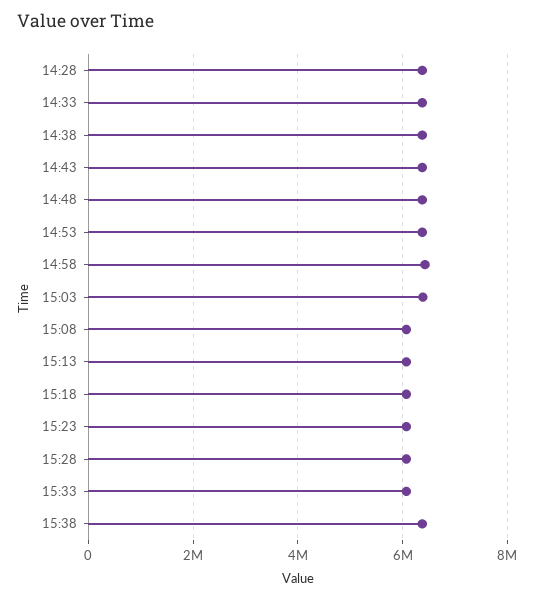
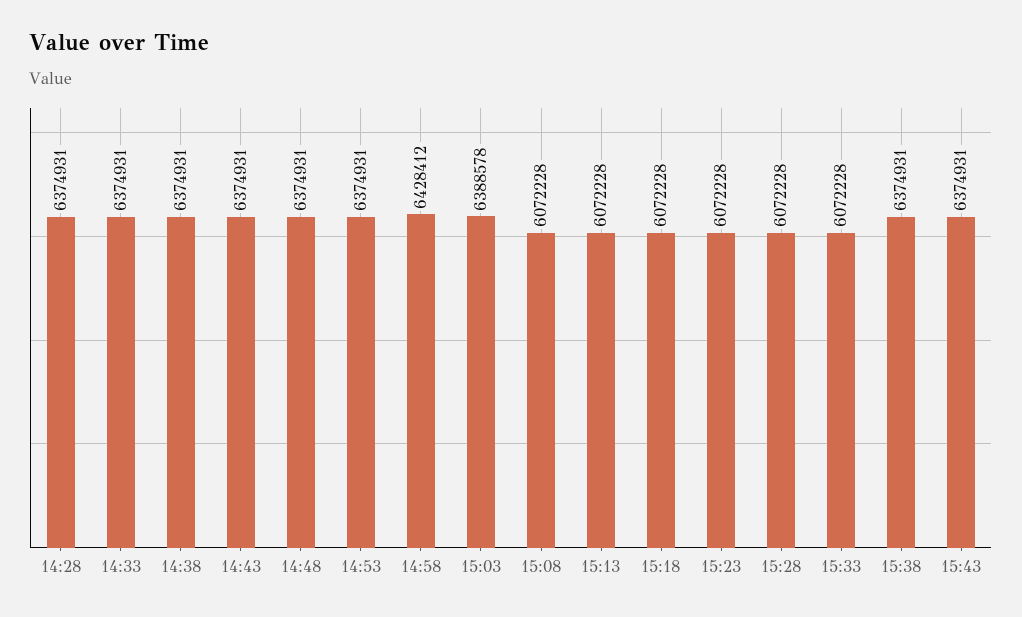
15:43: none -> 6374931

